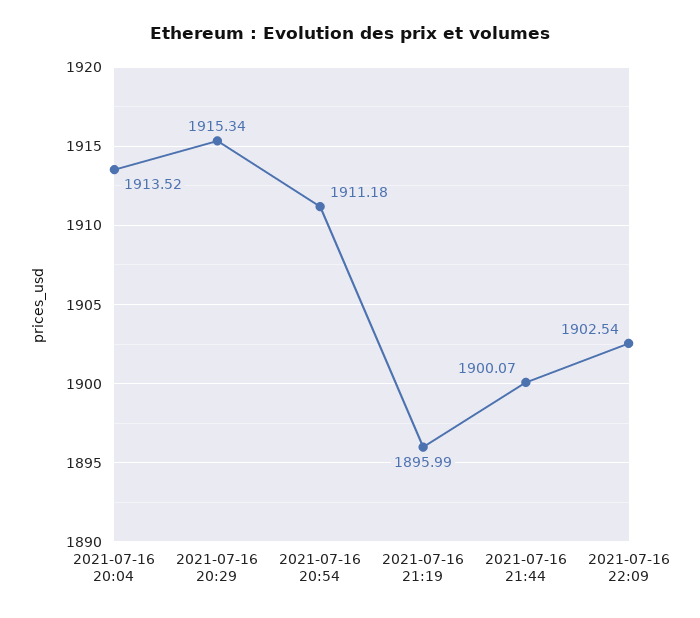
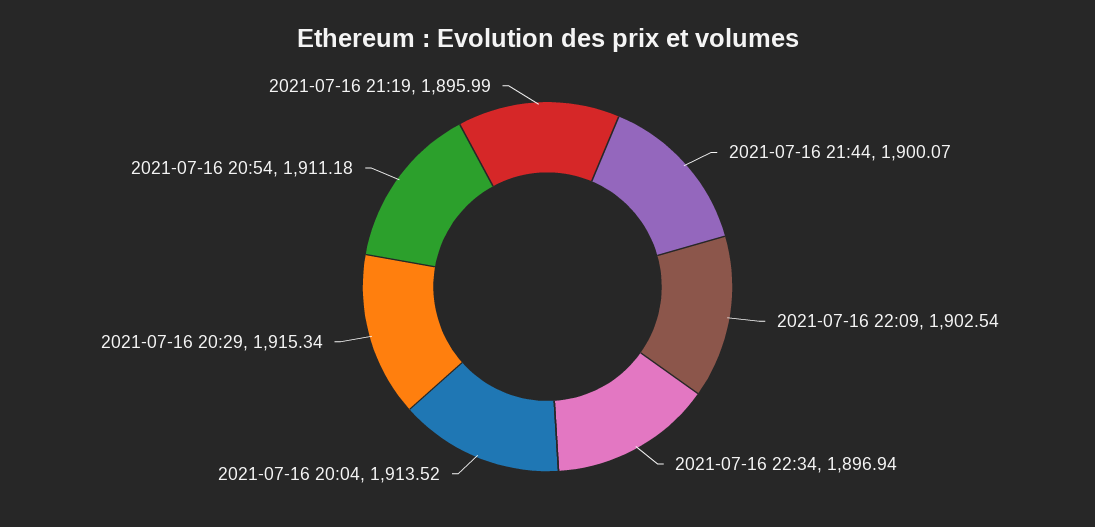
2021-07-16 22:34: none -> 1896.94

